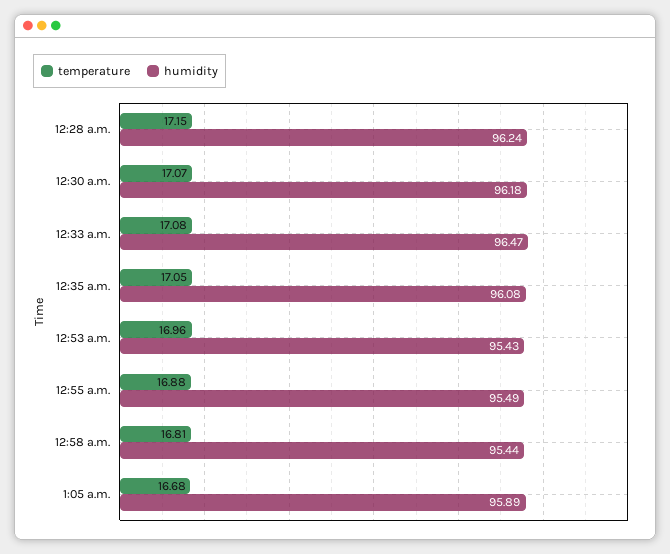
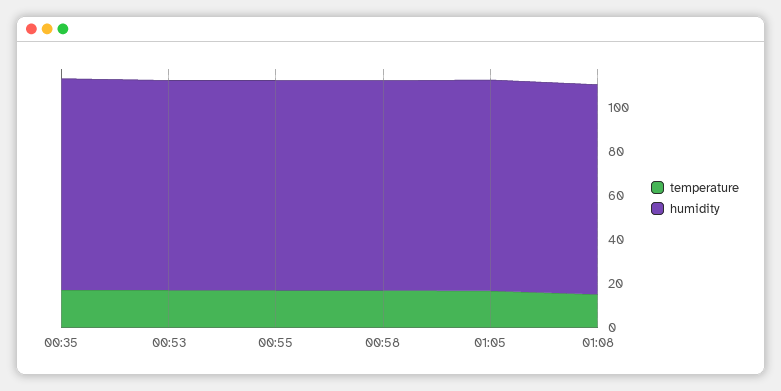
temperature, 12:28 a.m.: 17.15 -> none
humidity, 12:28 a.m.: 96.24 -> none
temperature, 12:30 a.m.: 17.07 -> none
humidity, 12:30 a.m.: 96.18 -> none
temperature, 12:33 a.m.: 17.08 -> none
humidity, 12:33 a.m.: 96.47 -> none
temperature, 01:08: none -> 15
humidity, 01:08: none -> 95

